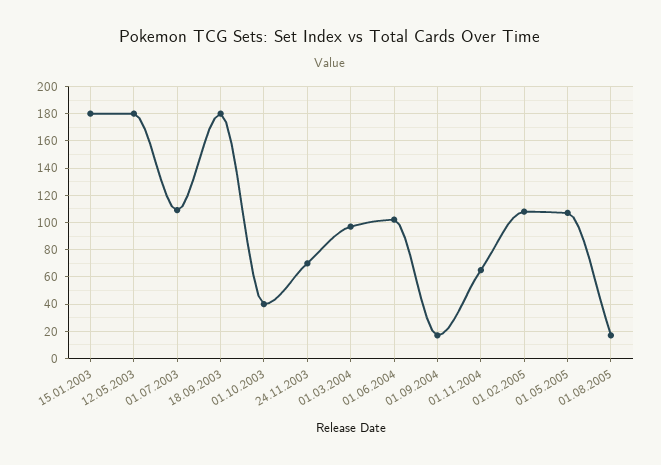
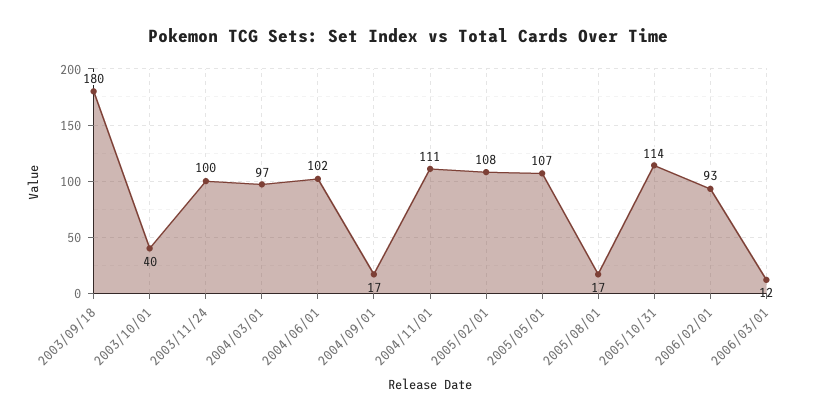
15.01.2003: 180 -> none
12.05.2003: 180 -> none
01.07.2003: 110 -> none
24.11.2003: 70 -> 100
01.11.2004: 65 -> 111
2005/10/31: none -> 114
2006/02/01: none -> 93
2006/03/01: none -> 12

